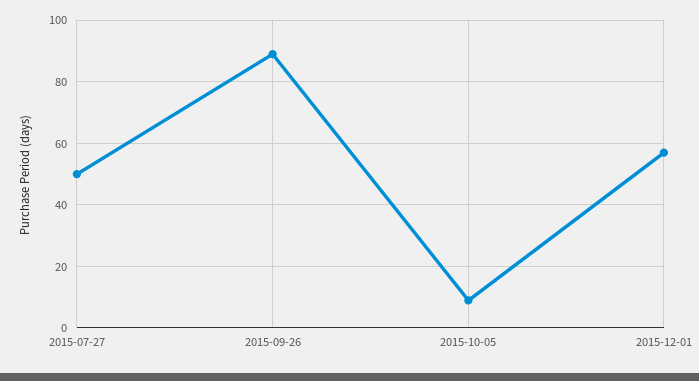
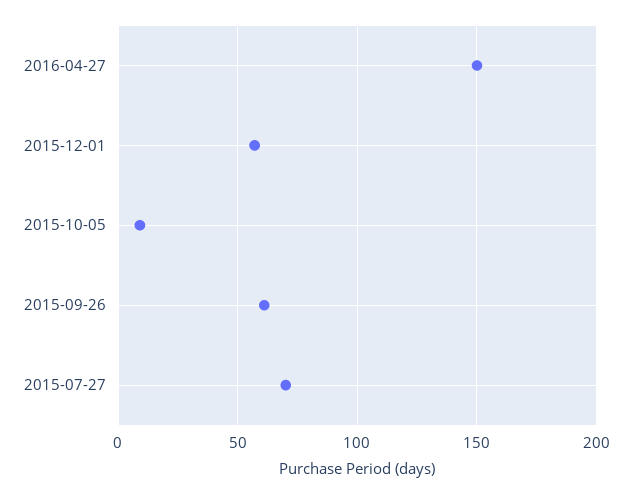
2015-07-27: 50 -> 70
2015-09-26: 90 -> 60
2016-04-27: none -> 150

